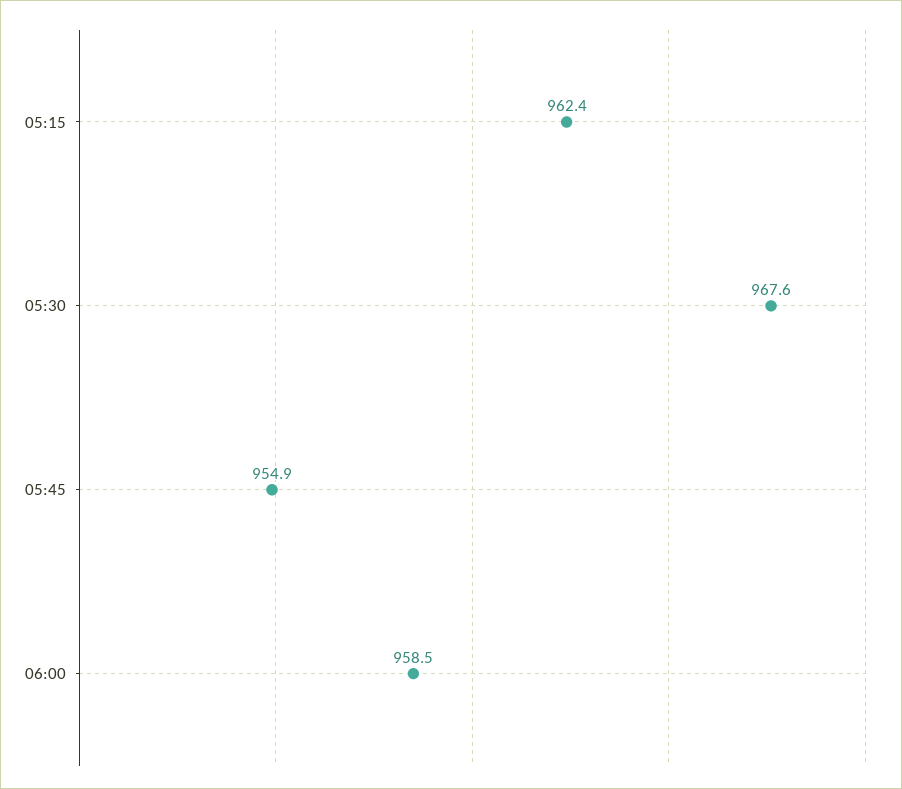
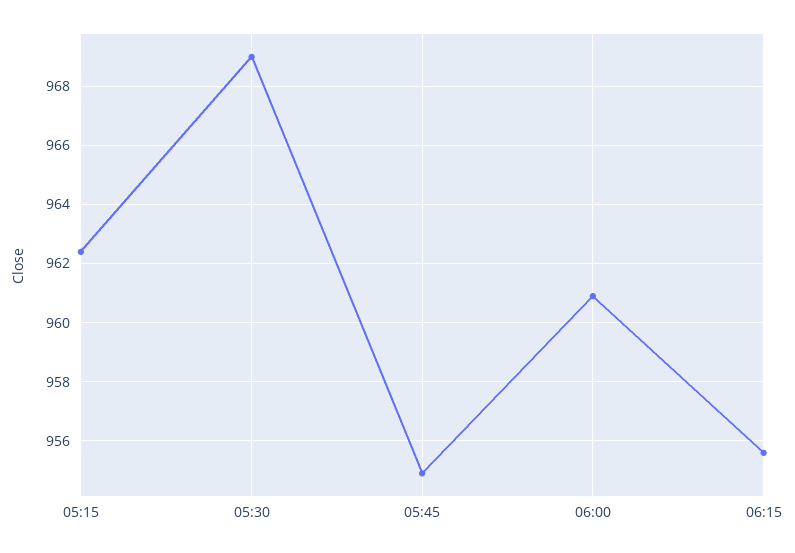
05:30: 967.6 -> 969
06:00: 958.5 -> 961
06:15: none -> 955.5

